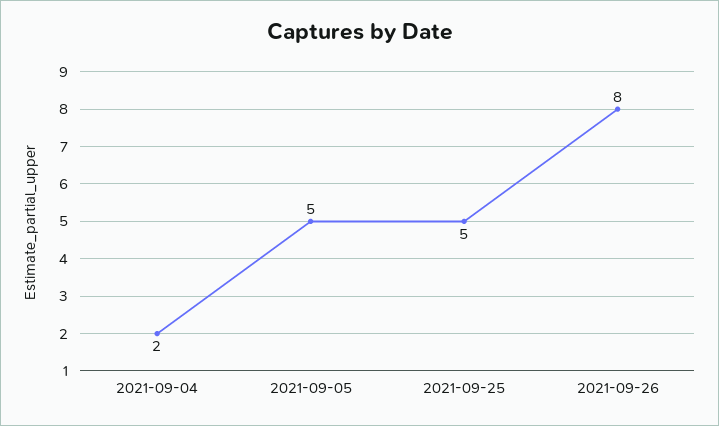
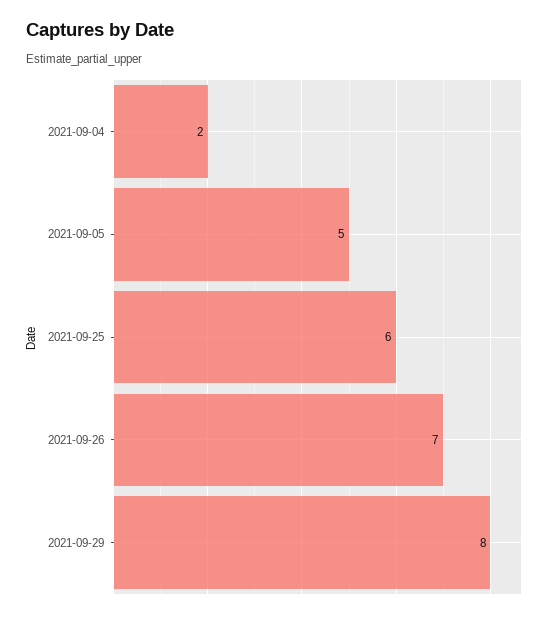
2021-09-25: 5 -> 6
2021-09-26: 8 -> 7
2021-09-29: none -> 8

